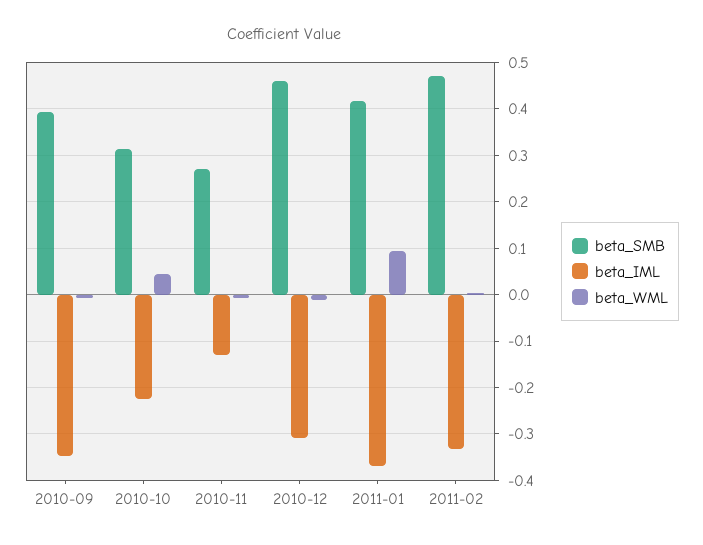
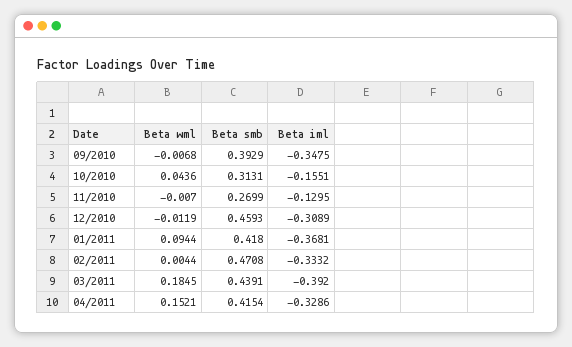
beta_IML, 2010-10: -0.22 -> -0.1551
beta_WML, 03/2011: none -> 0.1845
beta_SMB, 03/2011: none -> 0.4391
beta_IML, 03/2011: none -> -0.392
beta_WML, 04/2011: none -> 0.1521
beta_SMB, 04/2011: none -> 0.4154
beta_IML, 04/2011: none -> -0.3286

